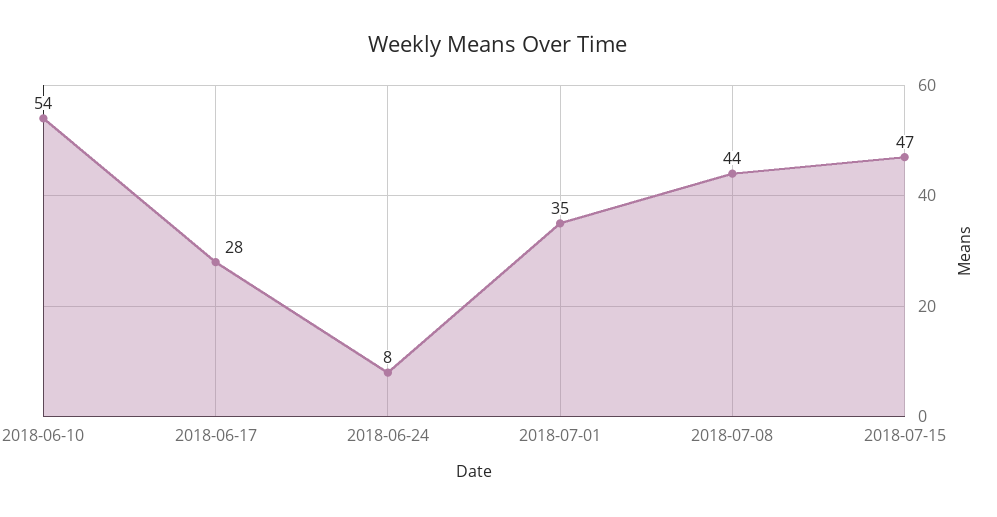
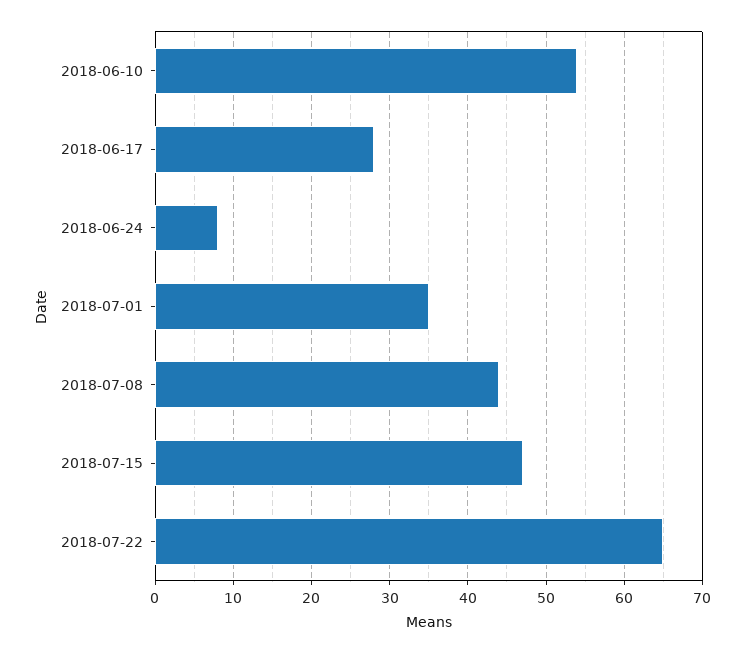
2018-07-22: none -> 65

